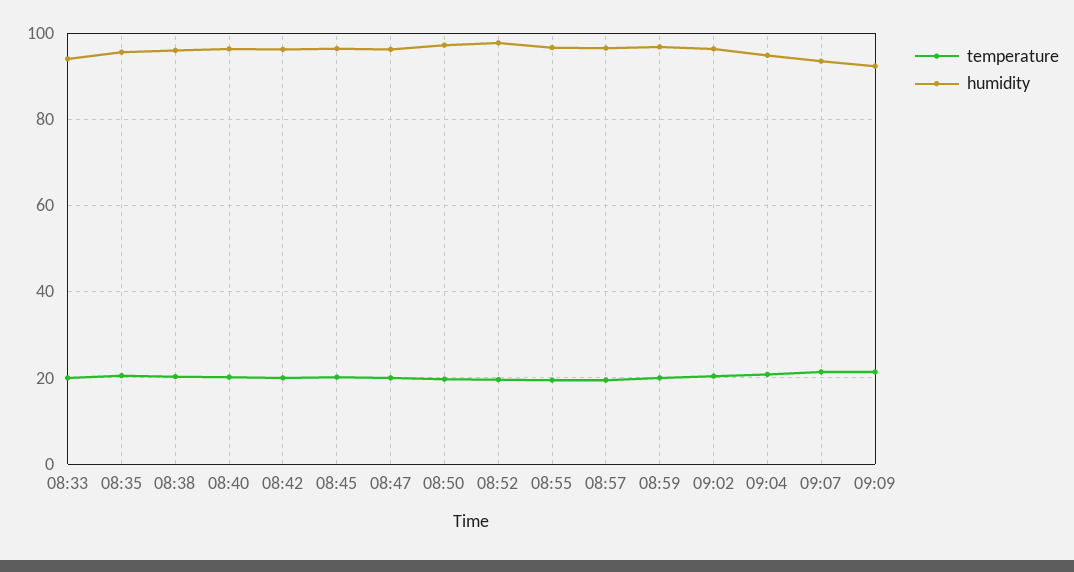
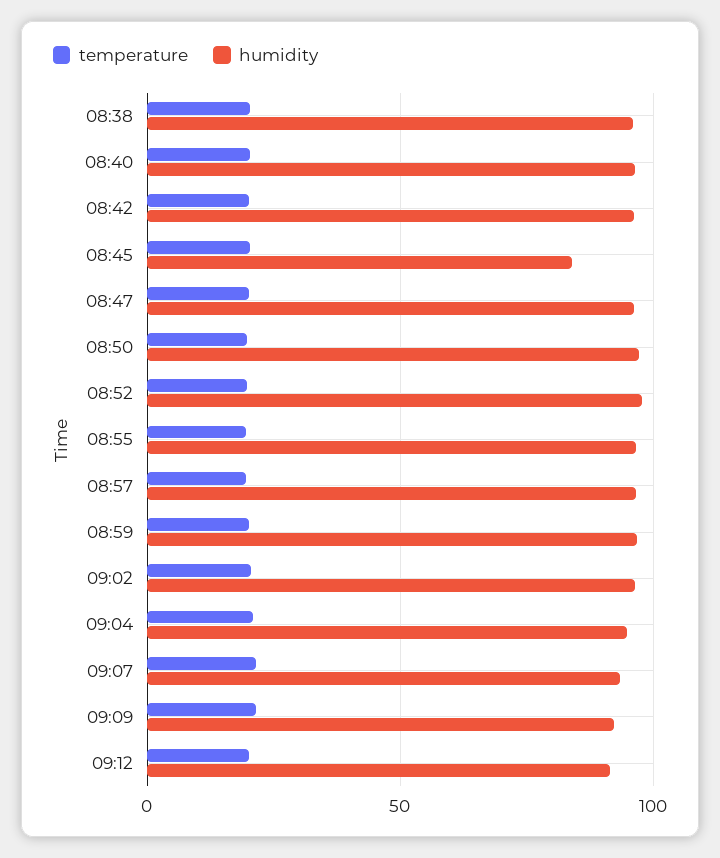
temperature, 08:33: 20 -> none
humidity, 08:33: 94 -> none
temperature, 08:35: 20 -> none
humidity, 08:35: 96 -> none
humidity, 08:45: 96 -> 85
temperature, 09:12: none -> 20
humidity, 09:12: none -> 90

